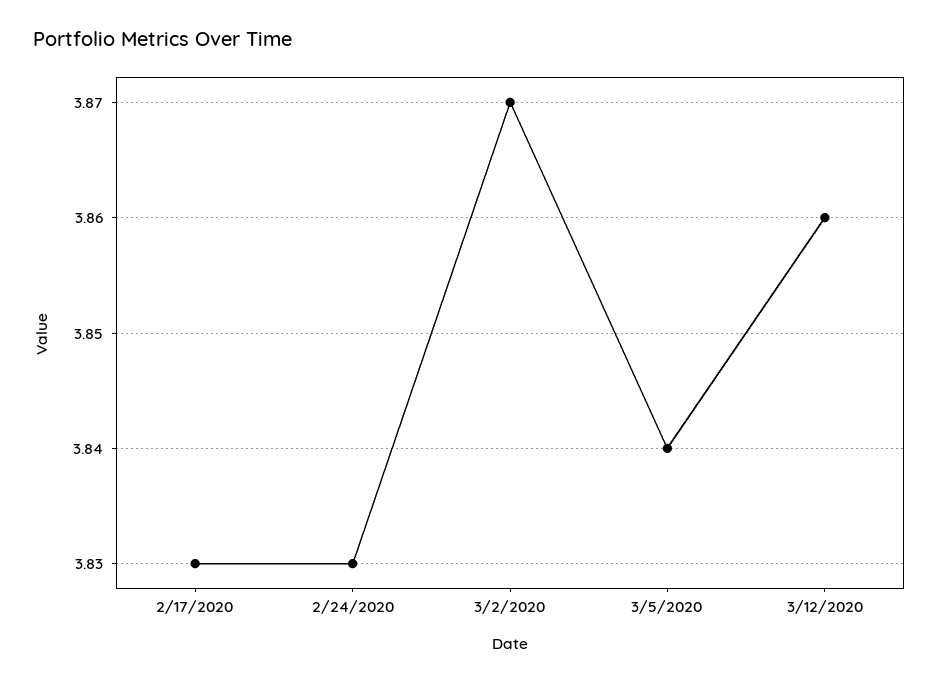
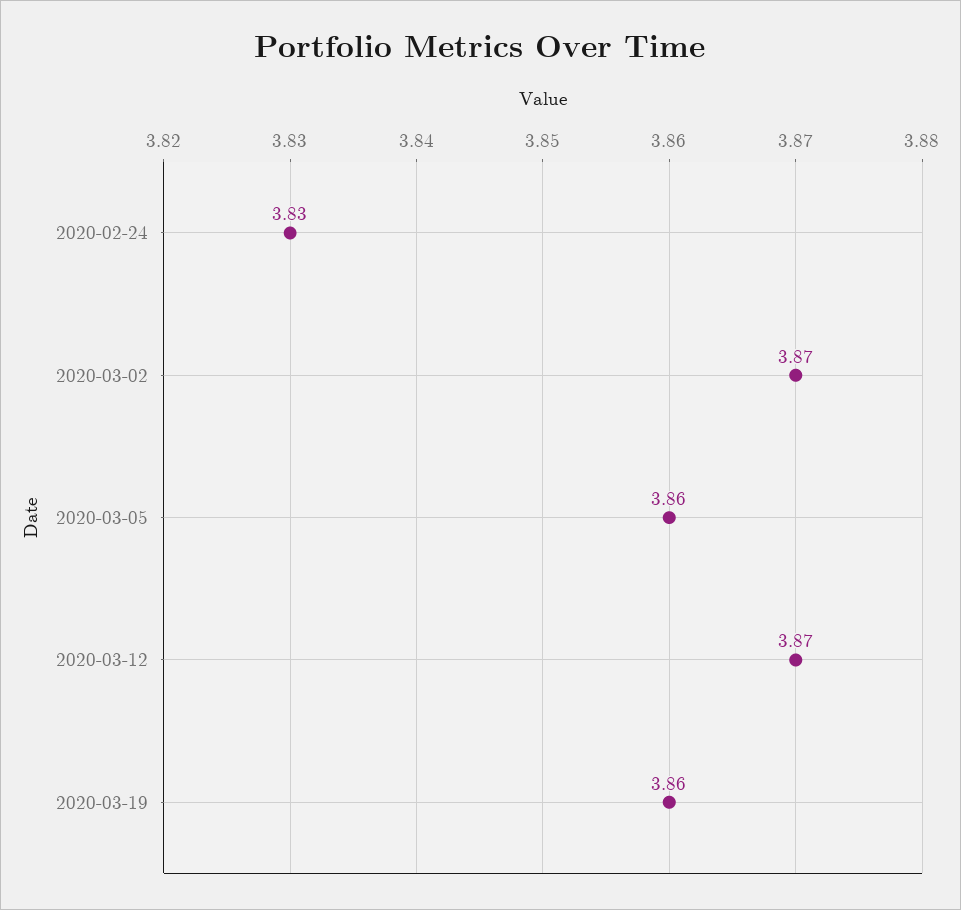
2/17/2020: 3.83 -> none
3/5/2020: 3.84 -> 3.86
3/12/2020: 3.86 -> 3.87
2020-03-19: none -> 3.86

